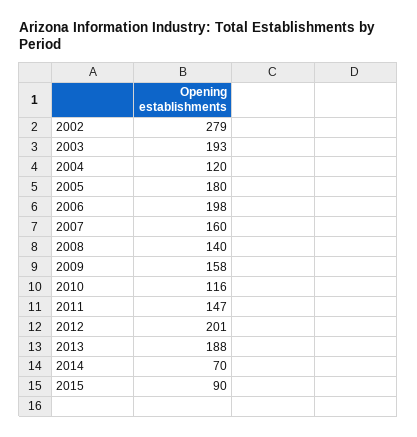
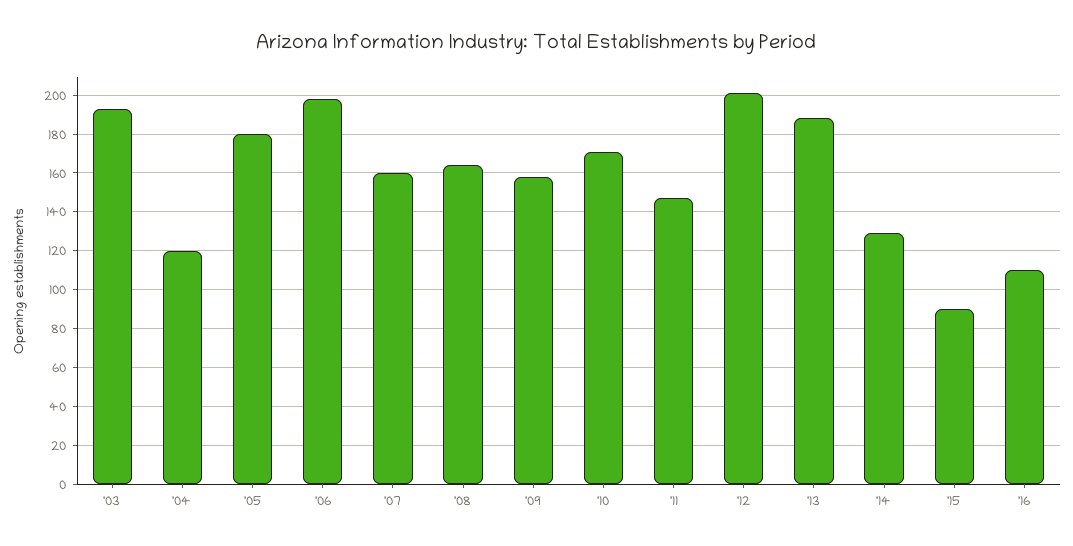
2002: 279 -> none
2008: 140 -> 165
2010: 116 -> 170
2014: 70 -> 130
'16: none -> 110

